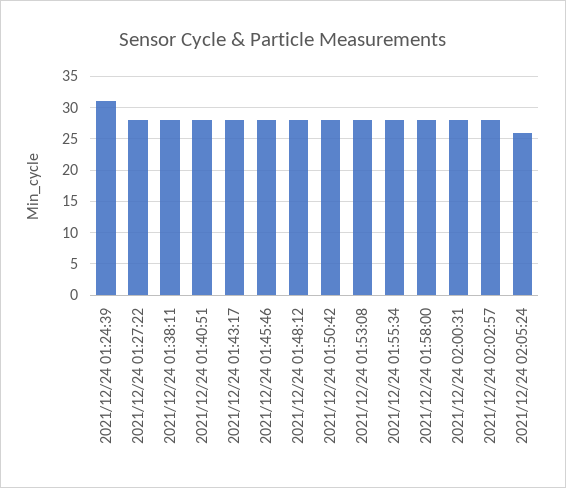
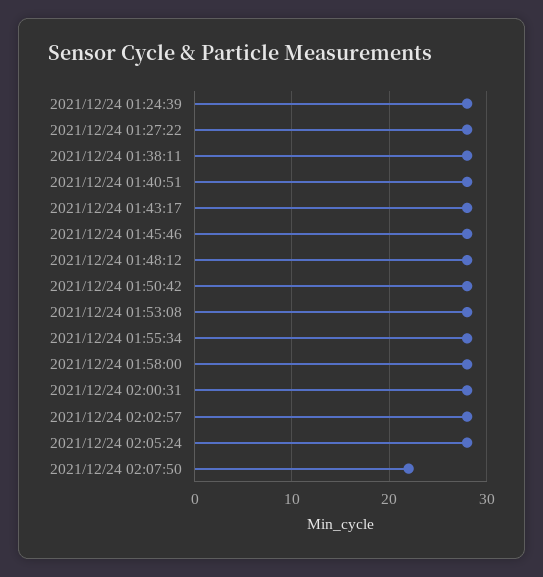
2021/12/24 01:24:39: 31 -> 28
2021/12/24 02:05:24: 26 -> 28
2021/12/24 02:07:50: none -> 22

